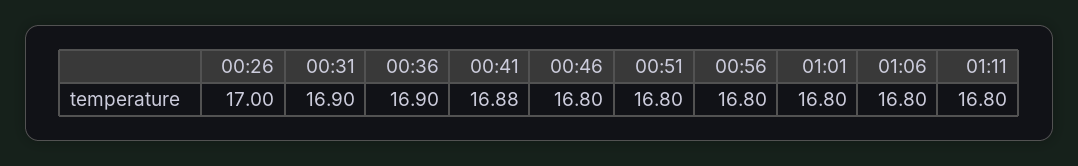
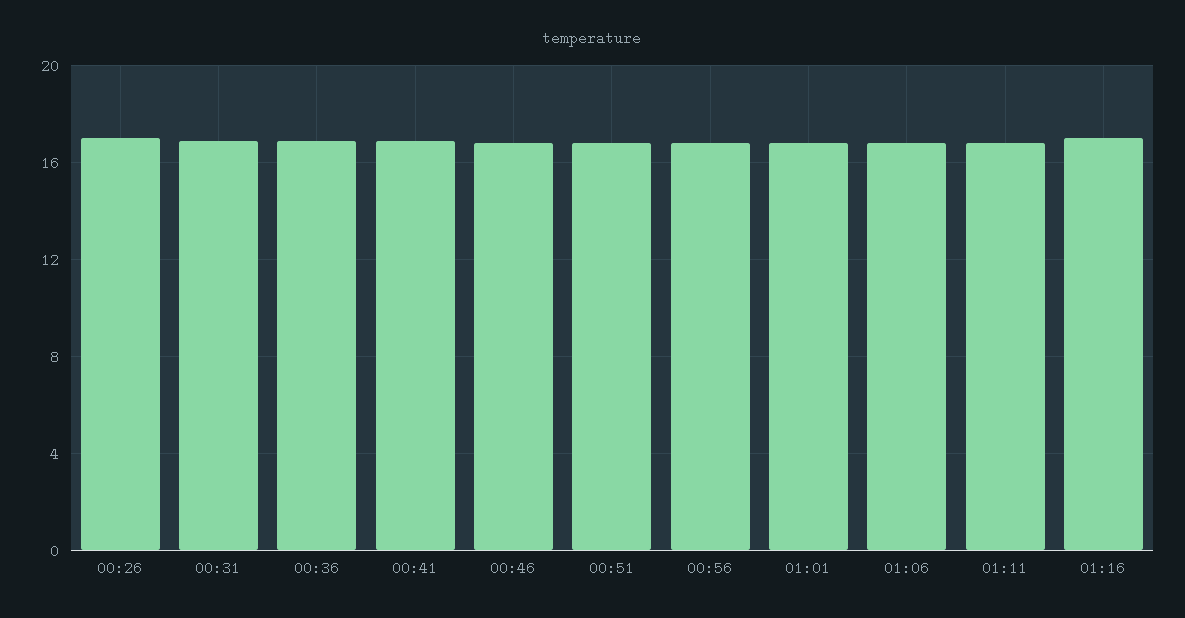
01:16: none -> 17

